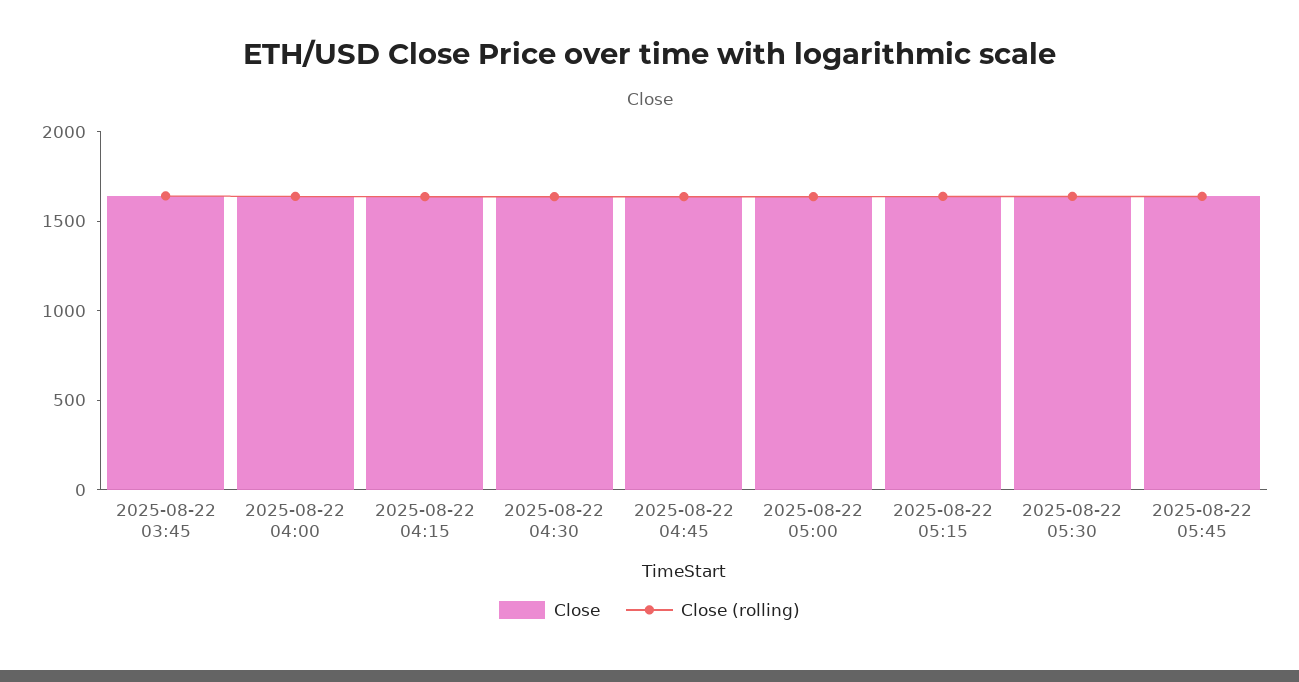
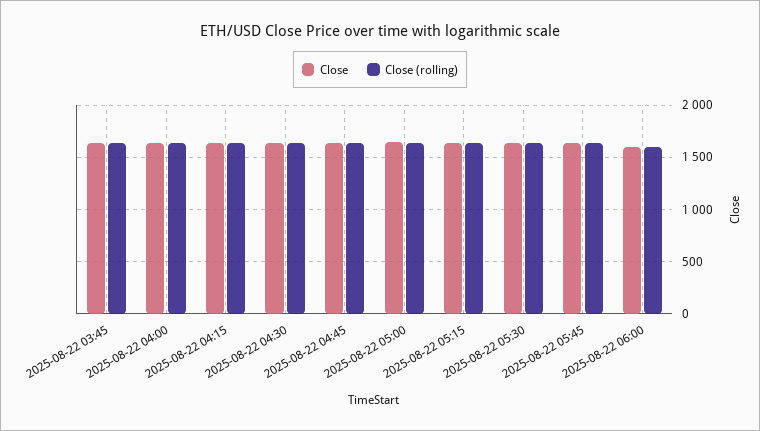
Close, 2025-08-22 06:00: none -> 1600
Close (rolling), 2025-08-22 06:00: none -> 1600

